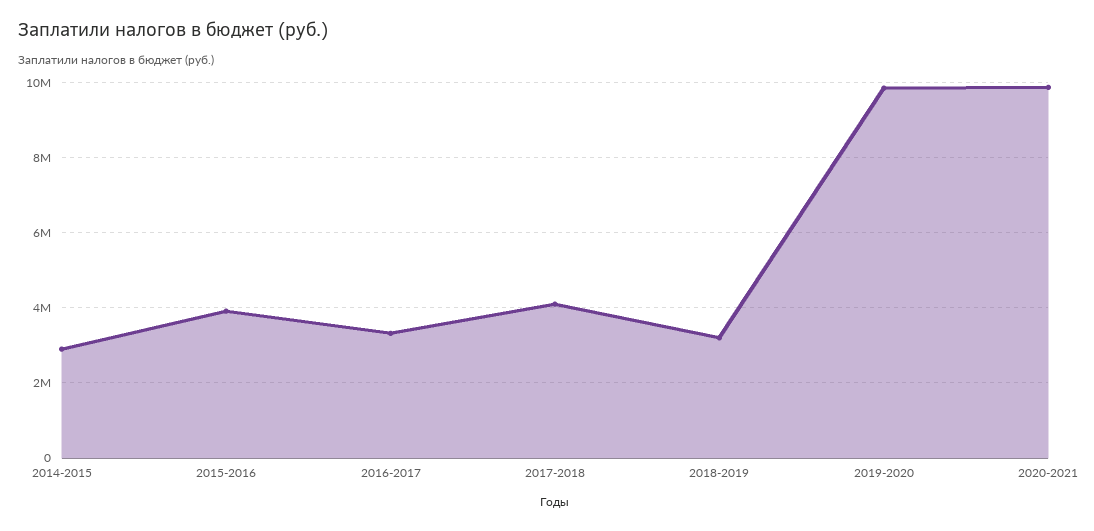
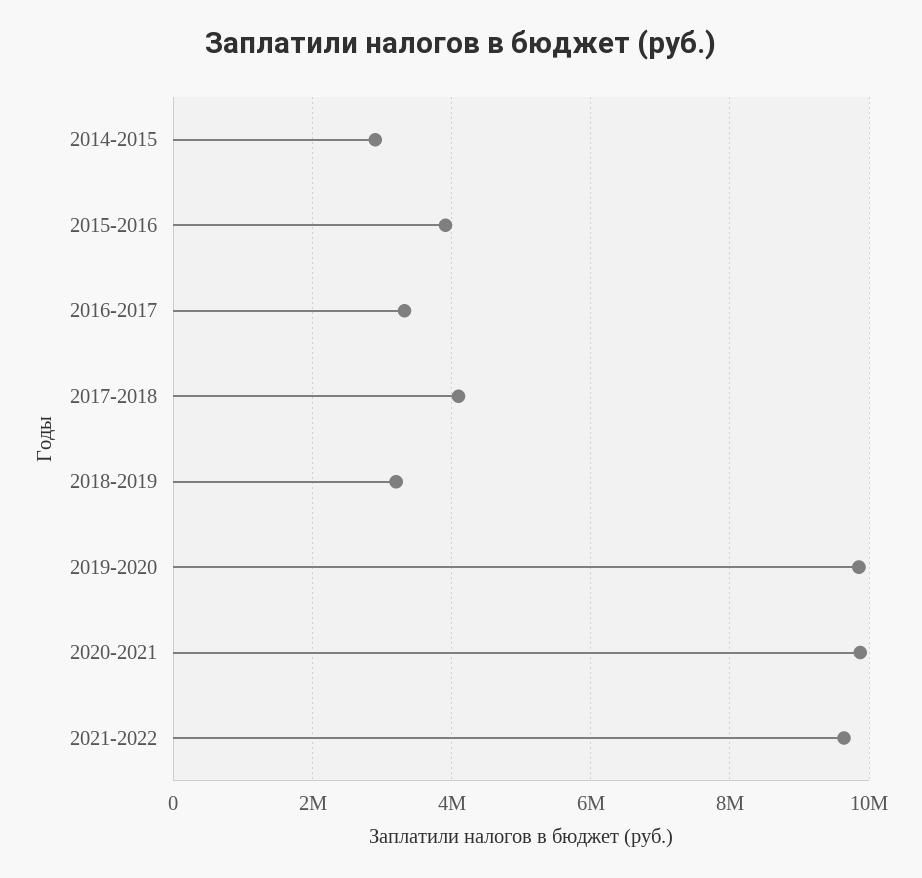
2021-2022: none -> 9600000

